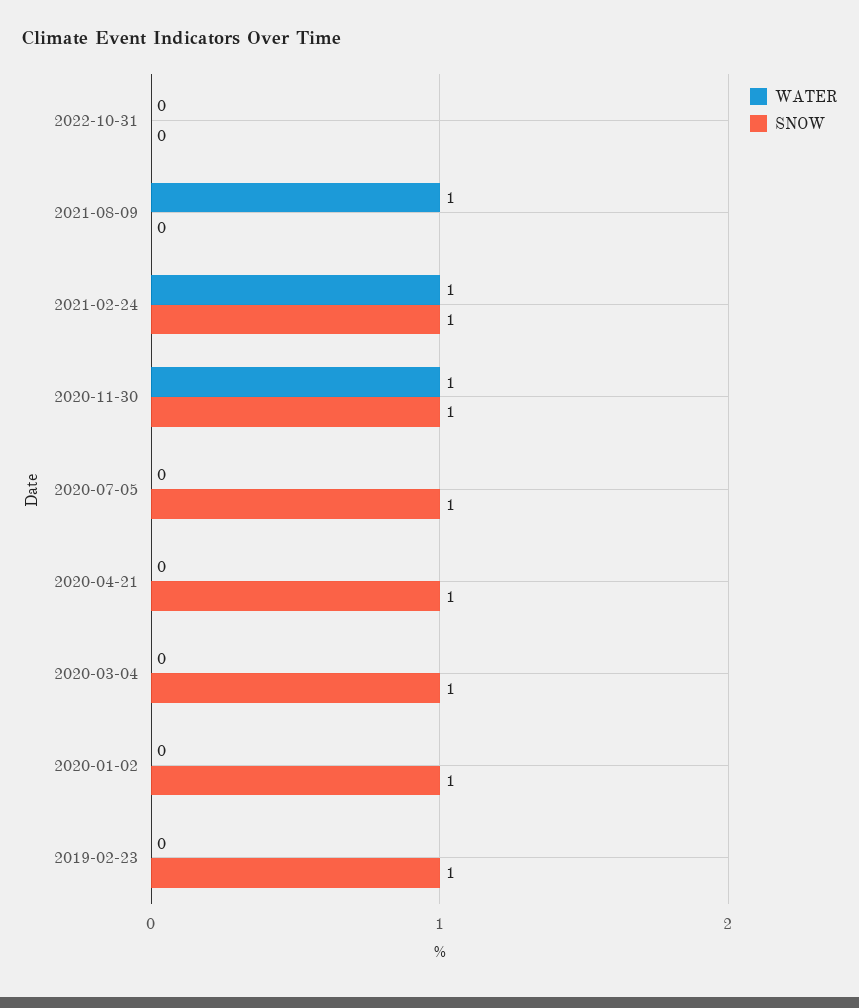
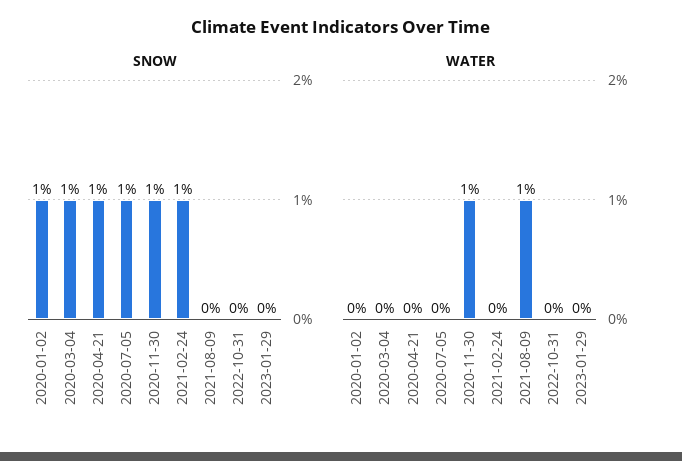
WATER, 2021-02-24: 1 -> 0
WATER, 2019-02-23: 0 -> none
SNOW, 2019-02-23: 1 -> none
SNOW, 2023-01-29: none -> 0
WATER, 2023-01-29: none -> 0

